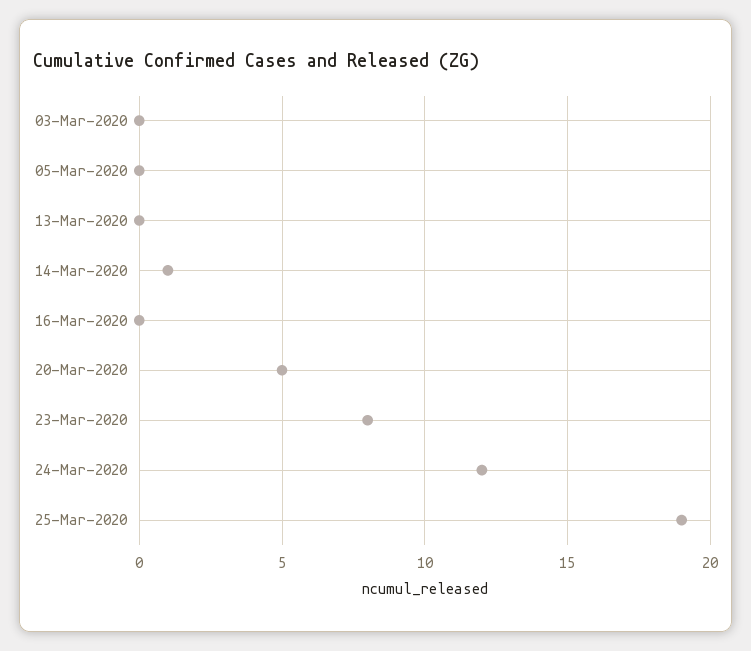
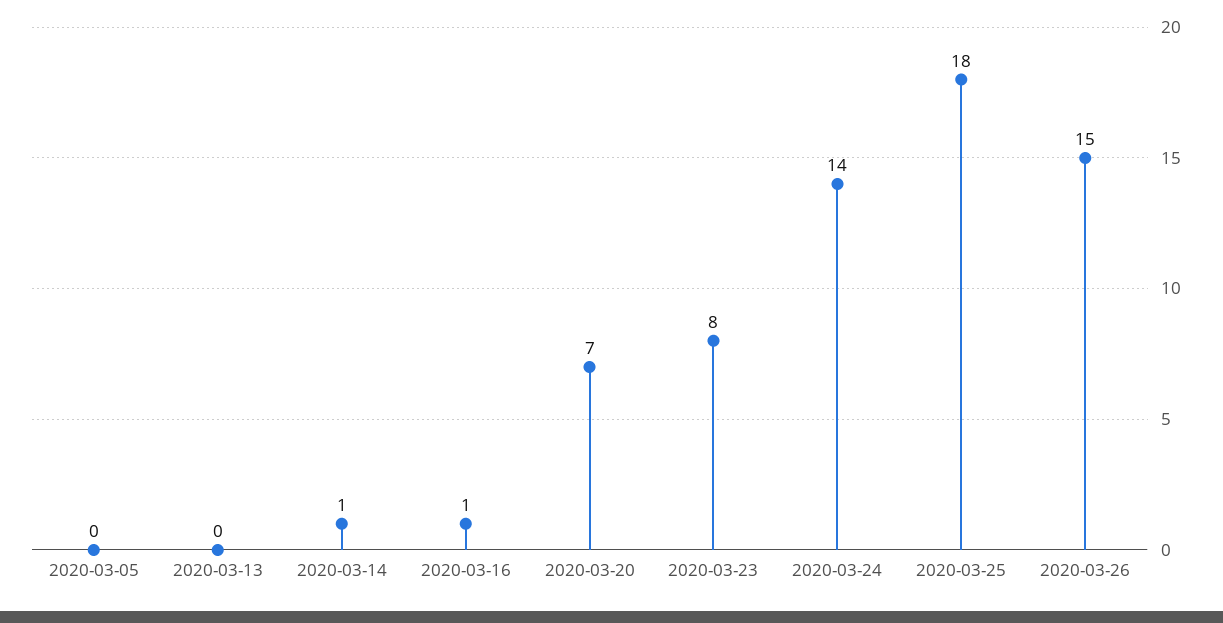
03-Mar-2020: 0 -> none
16-Mar-2020: 0 -> 1
20-Mar-2020: 5 -> 7
24-Mar-2020: 12 -> 14
25-Mar-2020: 19 -> 18
2020-03-26: none -> 15

